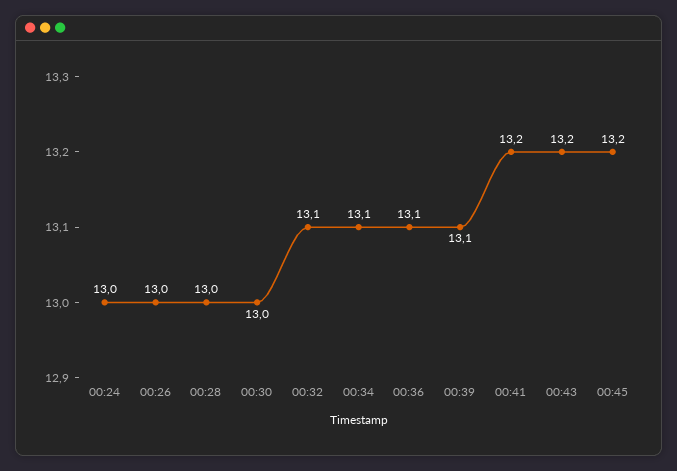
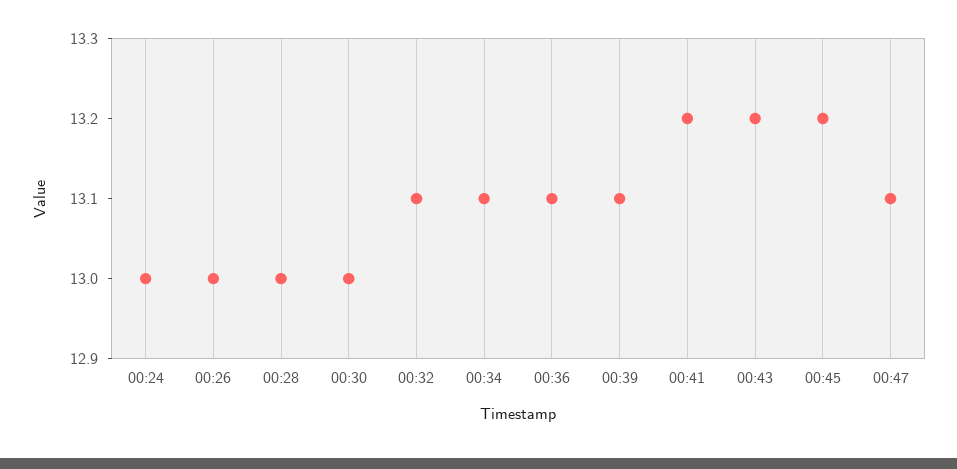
00:47: none -> 13.1

